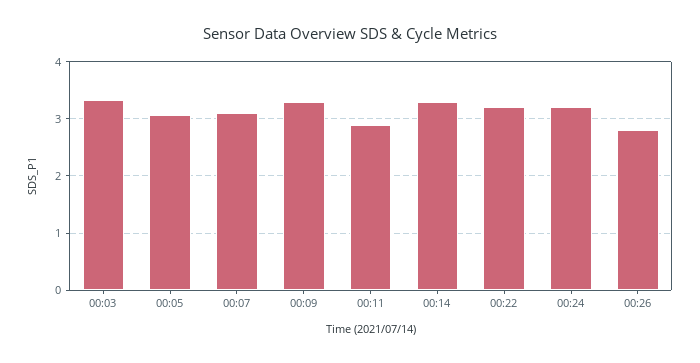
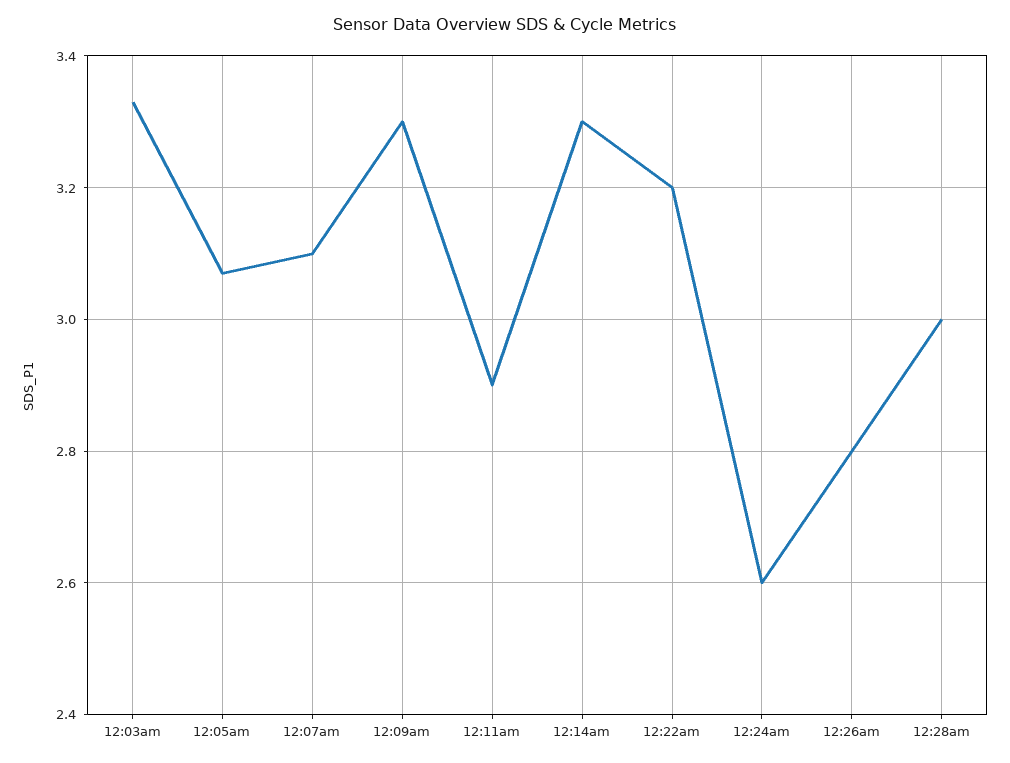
00:24: 3.2 -> 2.6
12:28am: none -> 3

